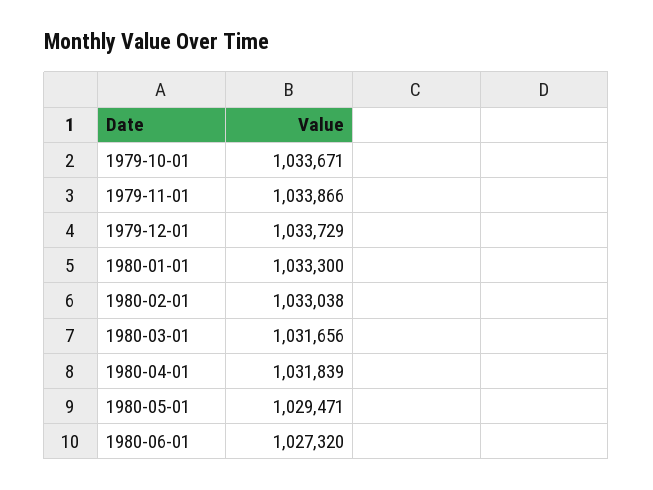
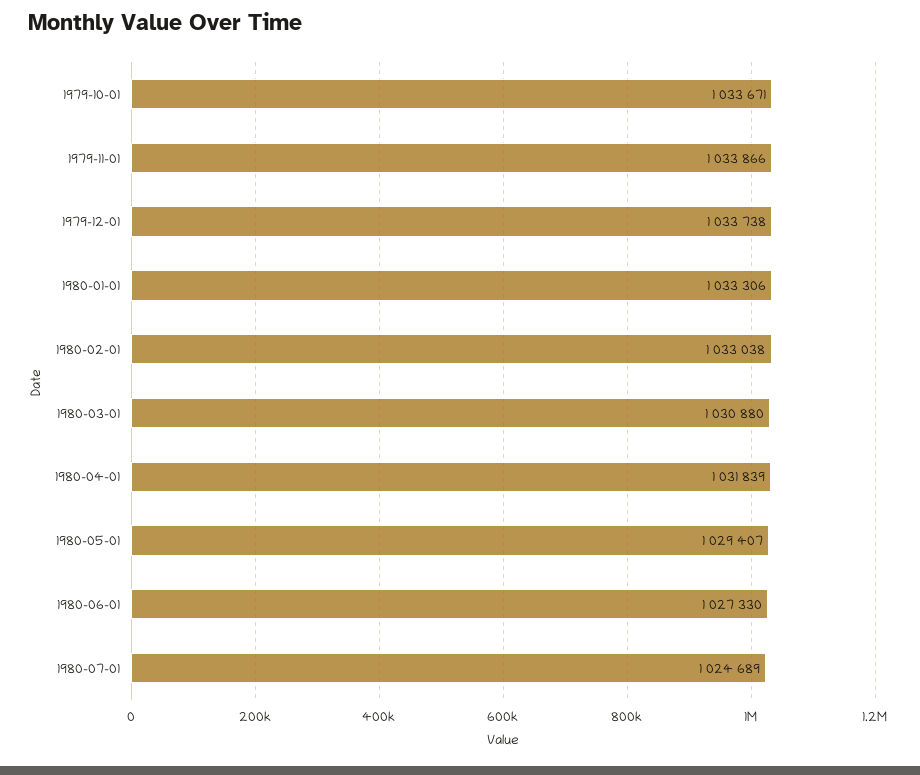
1979-12-01: 1033729 -> 1033738
1980-01-01: 1033300 -> 1033306
1980-03-01: 1031656 -> 1030880
1980-05-01: 1029471 -> 1029407
1980-06-01: 1027320 -> 1027330
1980-07-01: none -> 1024689

